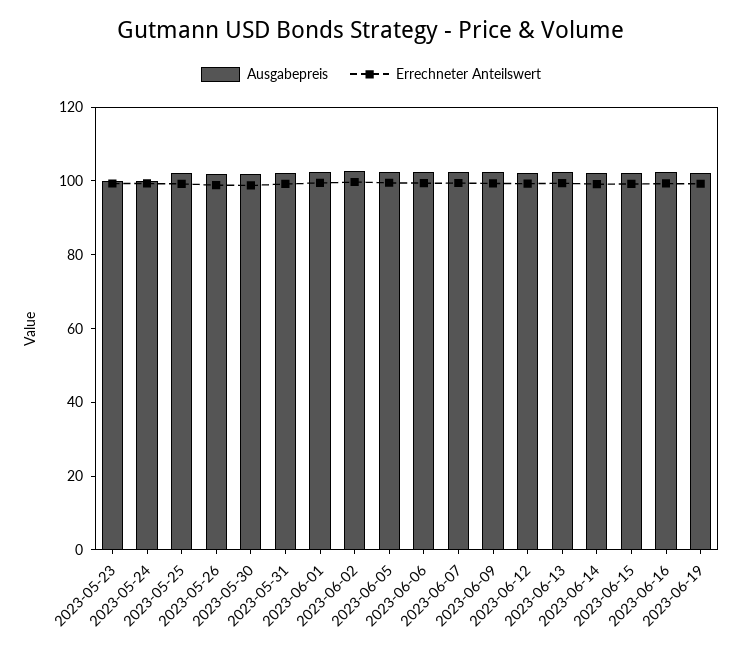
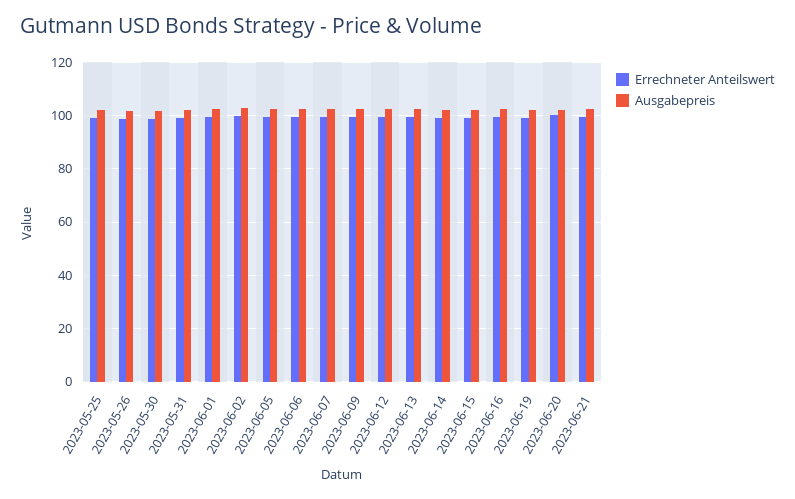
Ausgabepreis, 2023-05-23: 100 -> none
Errechneter Anteilswert, 2023-05-23: 100 -> none
Ausgabepreis, 2023-05-24: 100 -> none
Errechneter Anteilswert, 2023-05-24: 100 -> none
Errechneter Anteilswert, 2023-06-20: none -> 100
Ausgabepreis, 2023-06-20: none -> 102.5
Errechneter Anteilswert, 2023-06-21: none -> 100
Ausgabepreis, 2023-06-21: none -> 102.5

